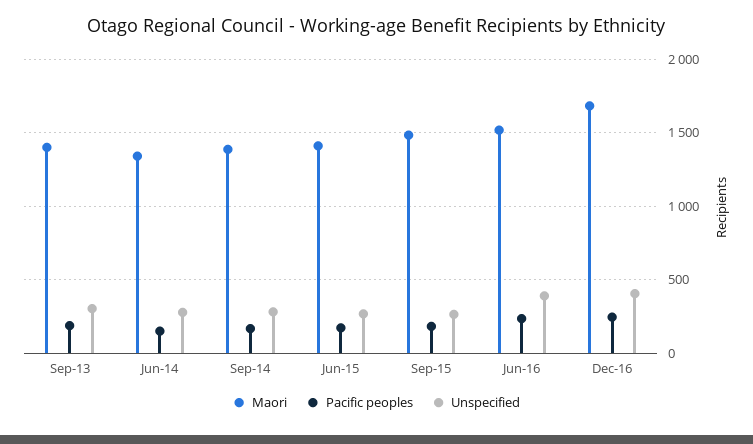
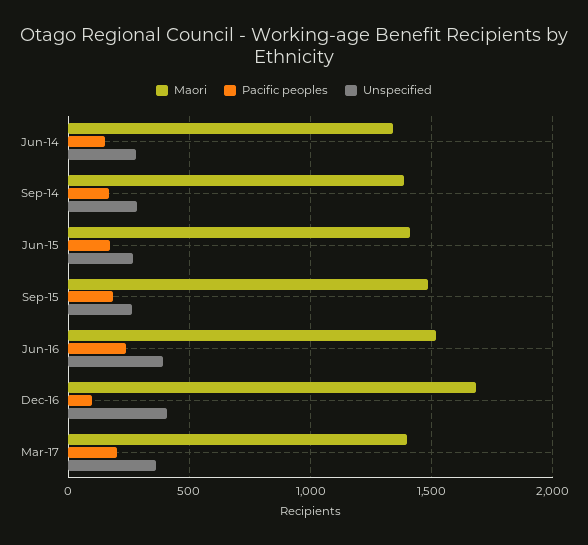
Maori, Sep-13: 1400 -> none
Pacific peoples, Sep-13: 200 -> none
Unspecified, Sep-13: 300 -> none
Pacific peoples, Dec-16: 250 -> 100
Maori, Mar-17: none -> 1400
Pacific peoples, Mar-17: none -> 200
Unspecified, Mar-17: none -> 350

